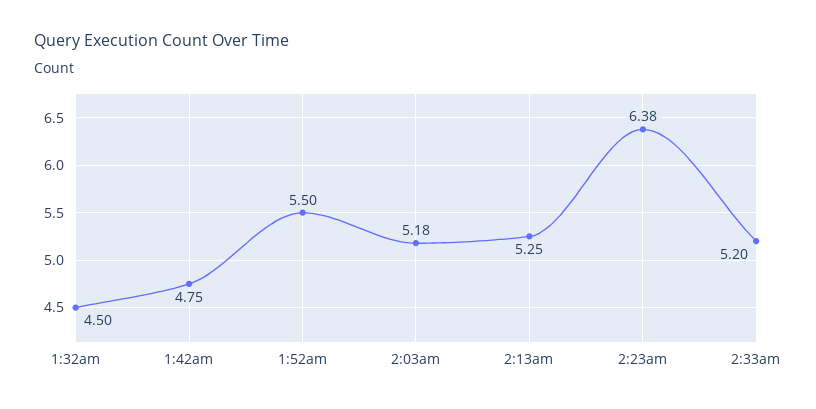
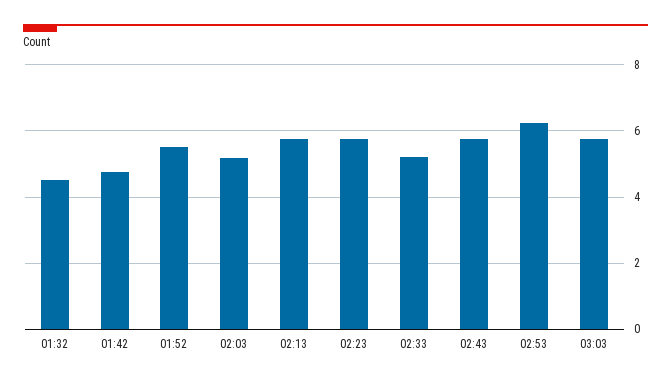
2:13am: 5.25 -> 5.8
2:23am: 6.38 -> 5.8
02:43: none -> 5.8
02:53: none -> 6.2
03:03: none -> 5.8

